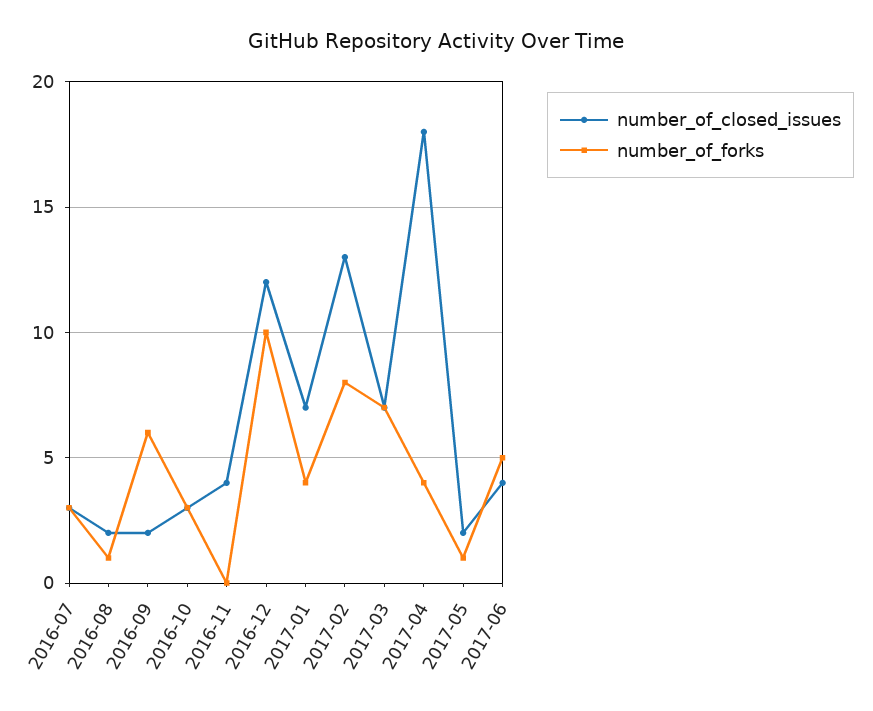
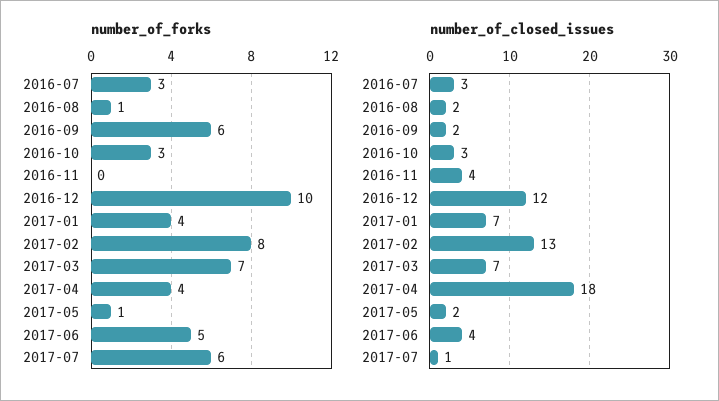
number_of_forks, 2017-07: none -> 6
number_of_closed_issues, 2017-07: none -> 1

